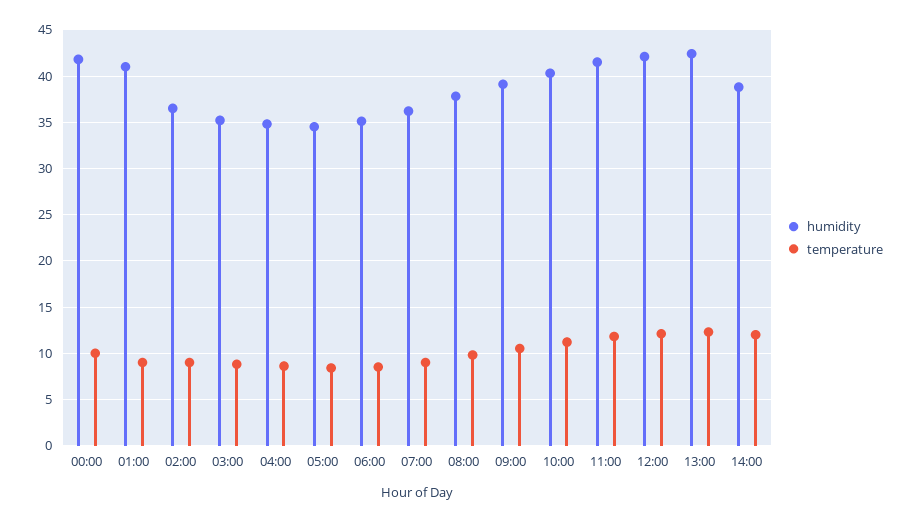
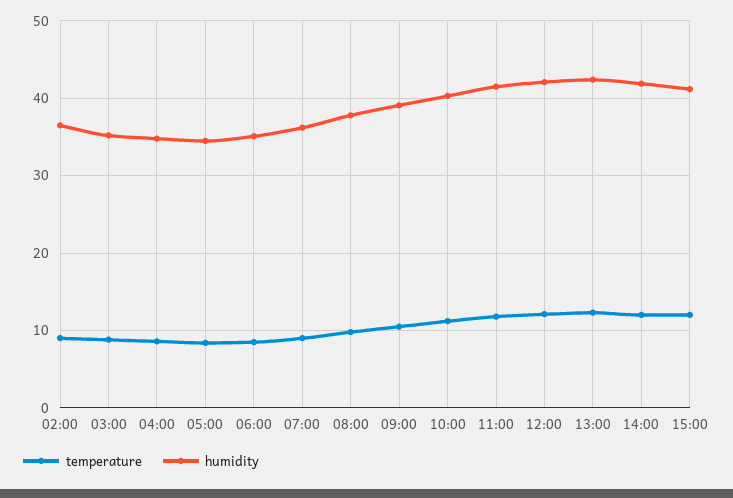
humidity, 00:00: 42 -> none
temperature, 00:00: 10 -> none
humidity, 01:00: 41 -> none
temperature, 01:00: 9 -> none
humidity, 14:00: 39 -> 42
temperature, 15:00: none -> 12
humidity, 15:00: none -> 41

